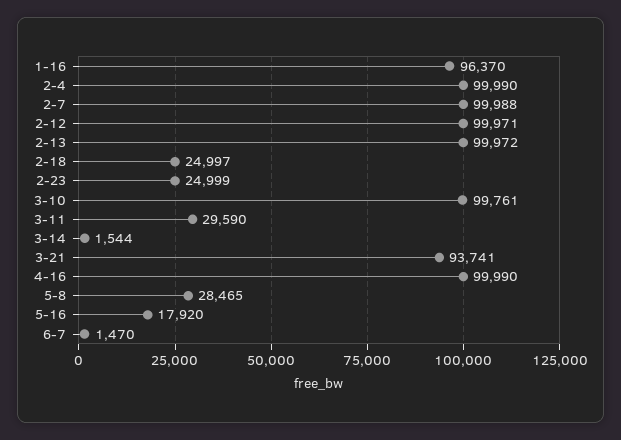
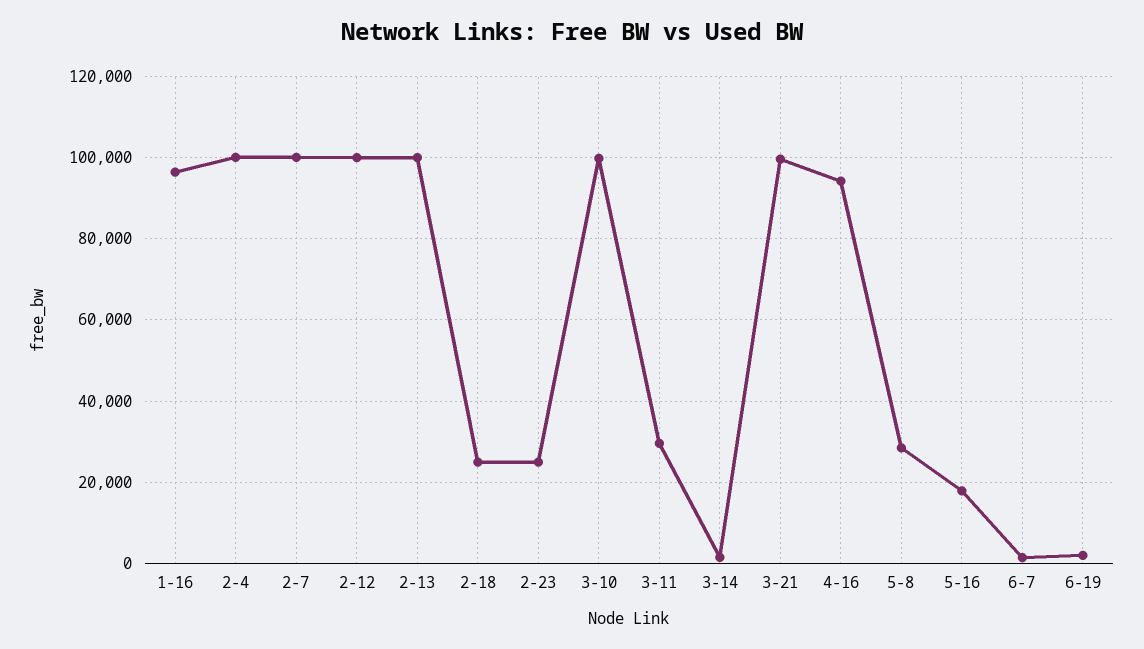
3-21: 93741 -> 100000
4-16: 99990 -> 94000
6-19: none -> 2000

